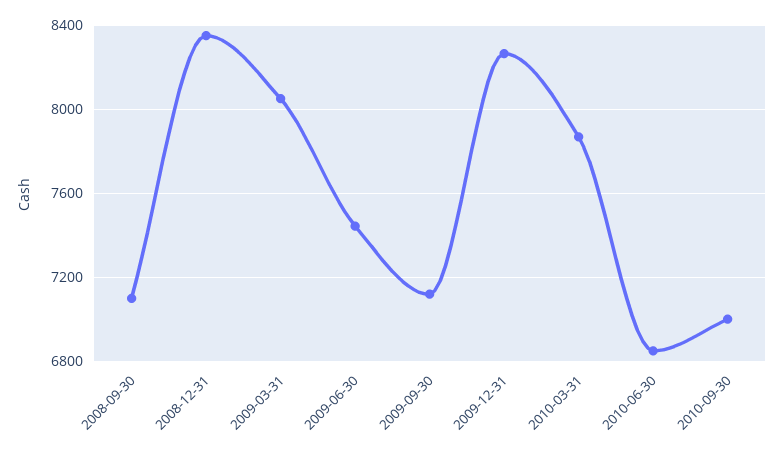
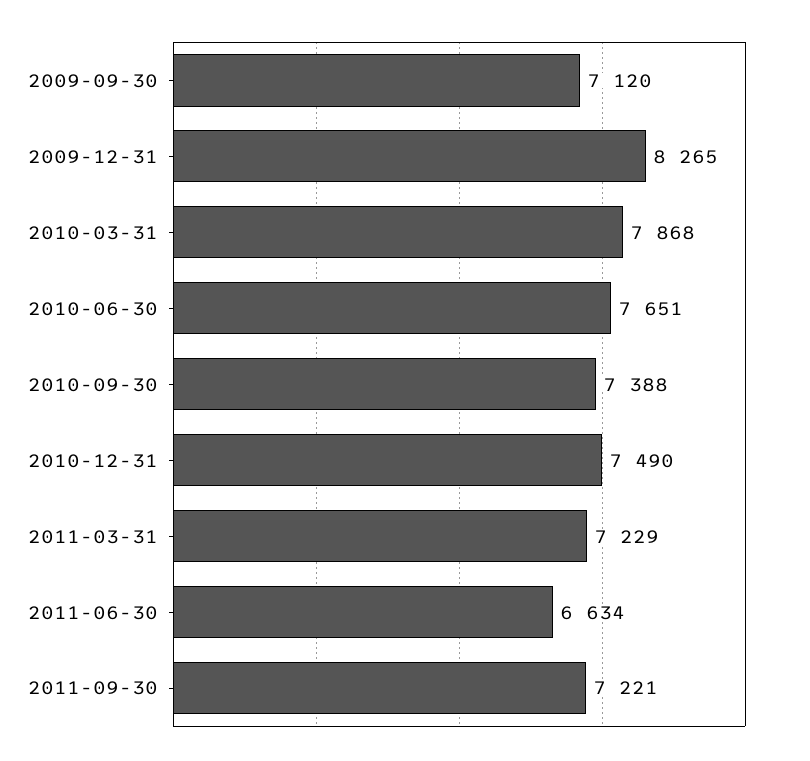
2008-09-30: 7100 -> none
2008-12-31: 8350 -> none
2009-03-31: 8050 -> none
2009-06-30: 7450 -> none
2010-06-30: 6850 -> 7651
2010-09-30: 7000 -> 7388
2010-12-31: none -> 7490
2011-03-31: none -> 7229
2011-06-30: none -> 6634
2011-09-30: none -> 7221

